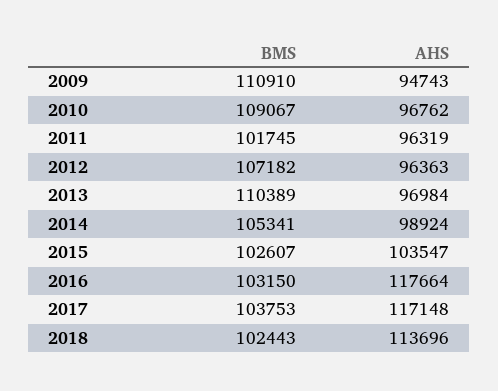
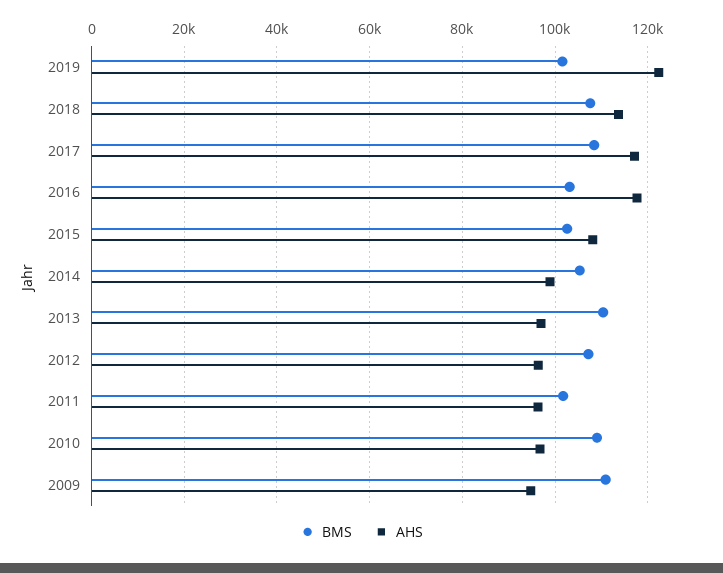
AHS, 2015: 103547 -> 108000
BMS, 2017: 103753 -> 108000
BMS, 2018: 102443 -> 108000
BMS, 2019: none -> 102000
AHS, 2019: none -> 122000

